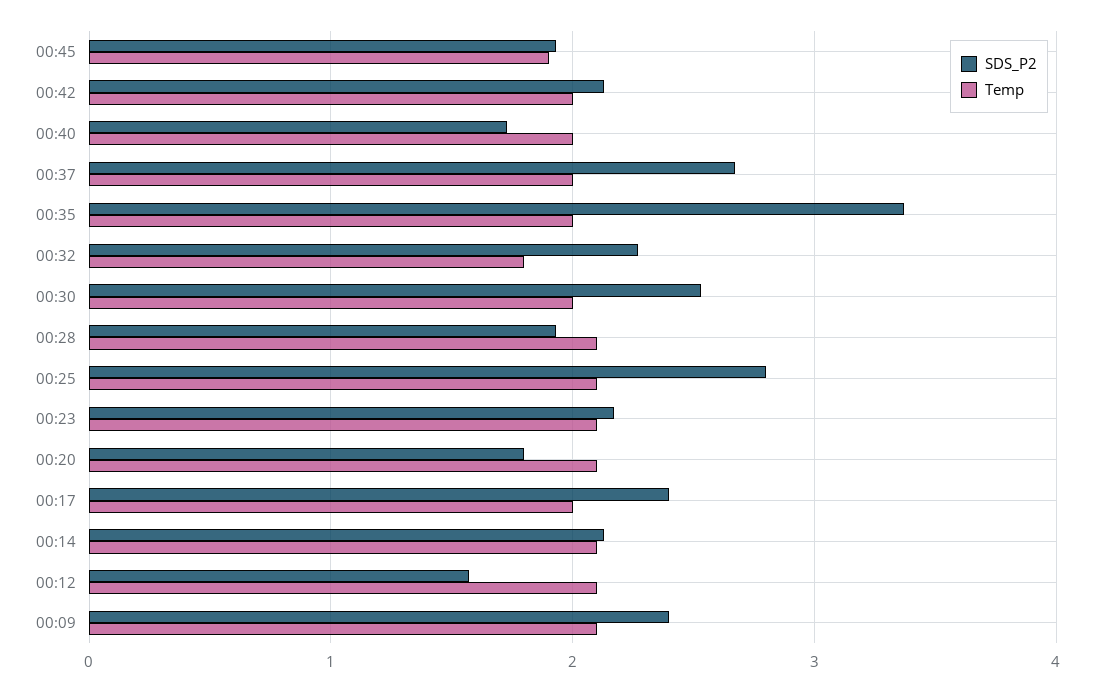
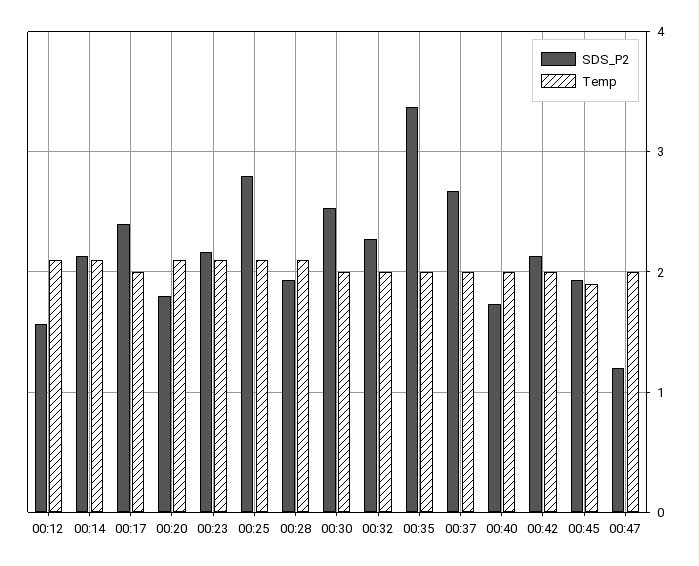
Temp, 00:32: 1.8 -> 2
SDS_P2, 00:09: 2.4 -> none
Temp, 00:09: 2.1 -> none
SDS_P2, 00:47: none -> 1.2
Temp, 00:47: none -> 2

